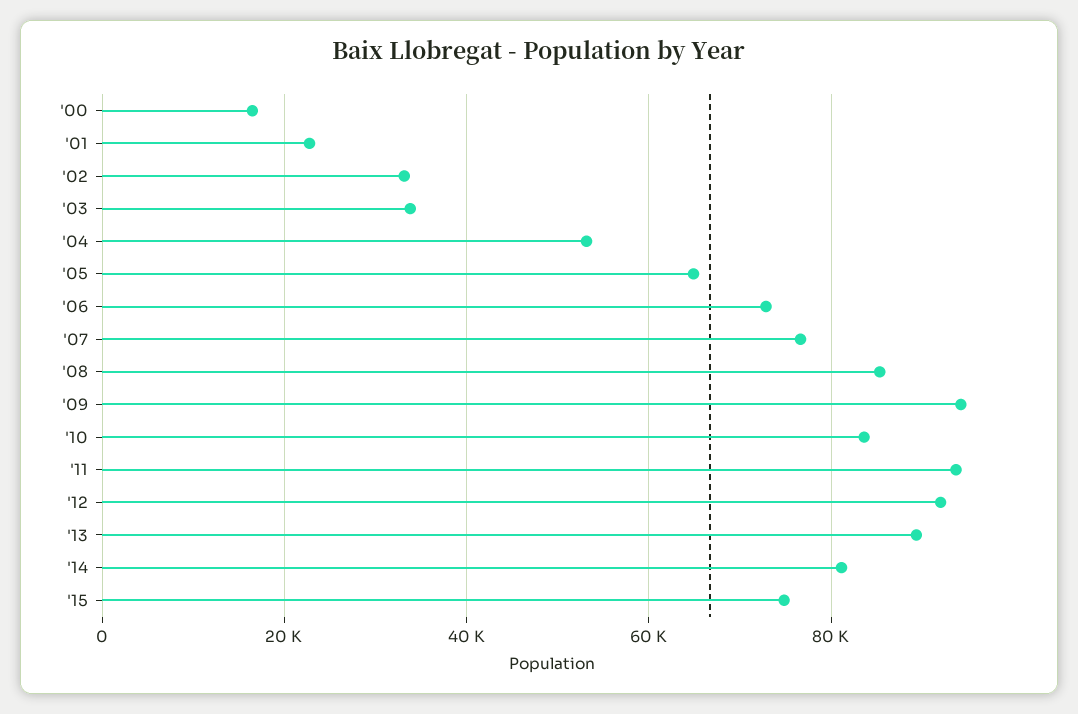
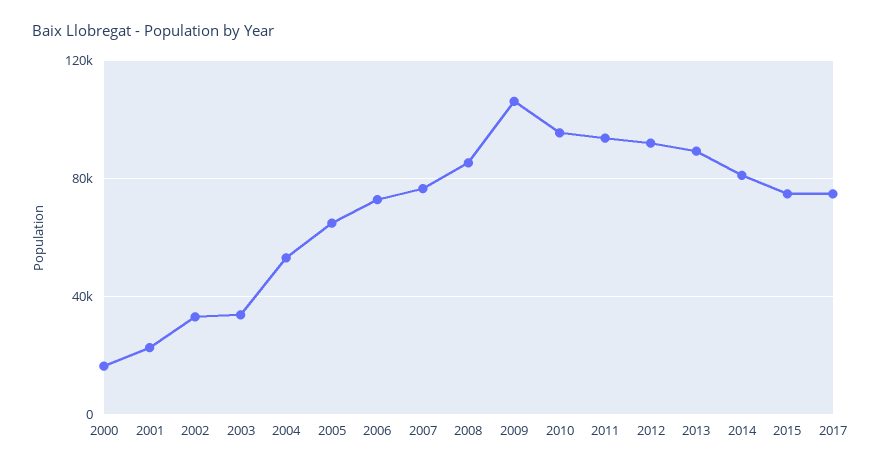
'09: 94000 -> 105000
'10: 84000 -> 95000
2017: none -> 75000

